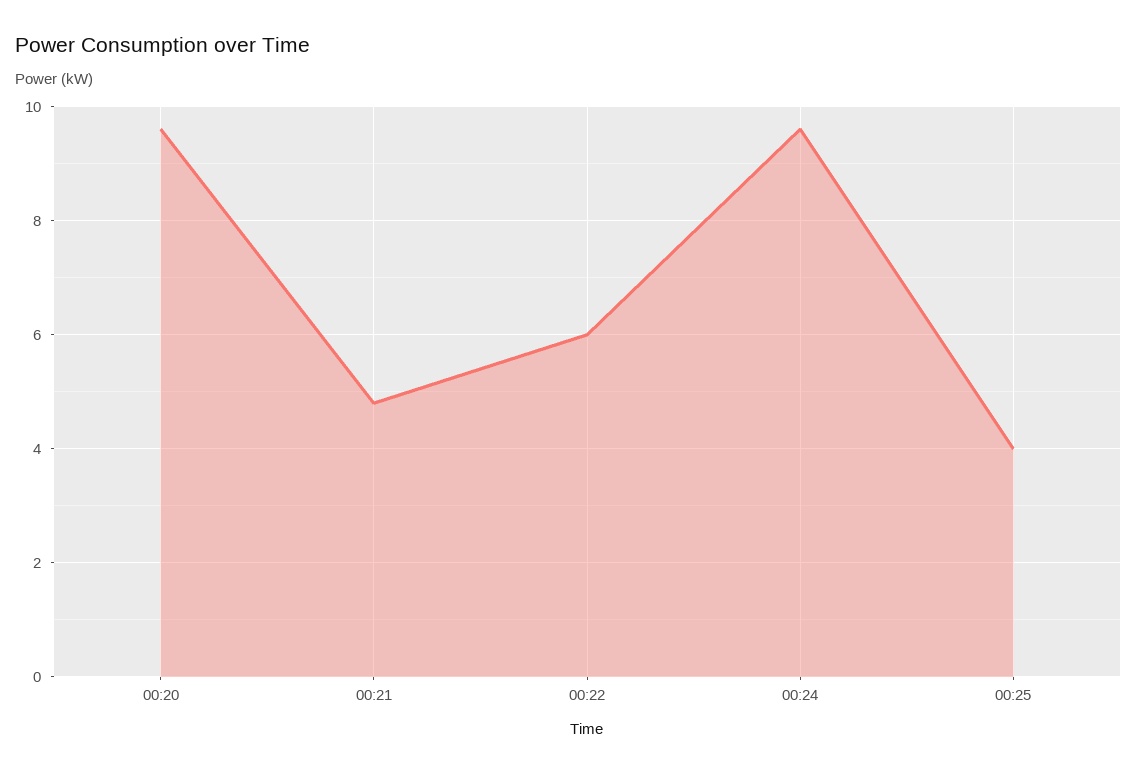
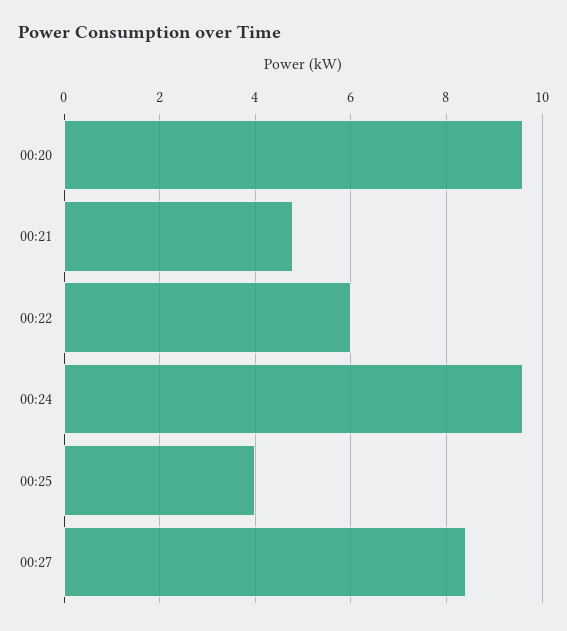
00:27: none -> 8.5

